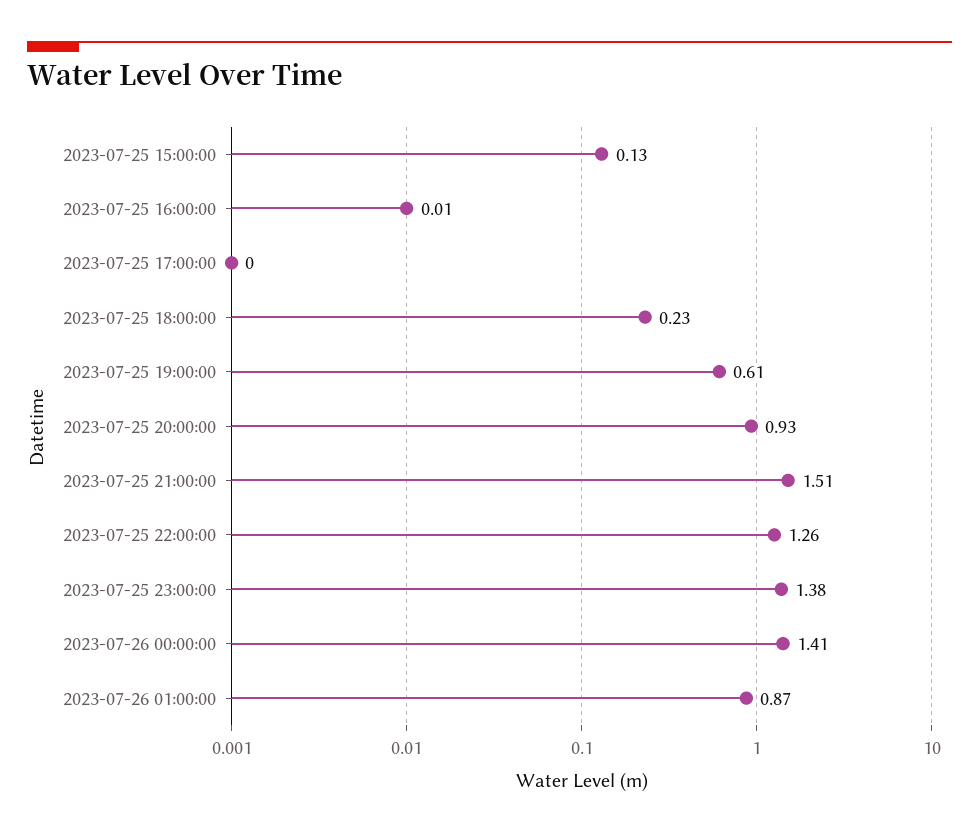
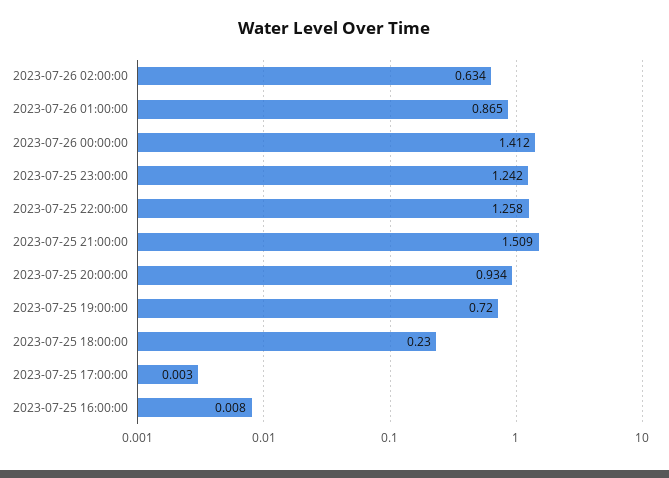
2023-07-25 15:00:00: 0.13 -> none
2023-07-25 19:00:00: 0.61 -> 0.72
2023-07-25 23:00:00: 1.38 -> 1.242
2023-07-26 02:00:00: none -> 0.634

